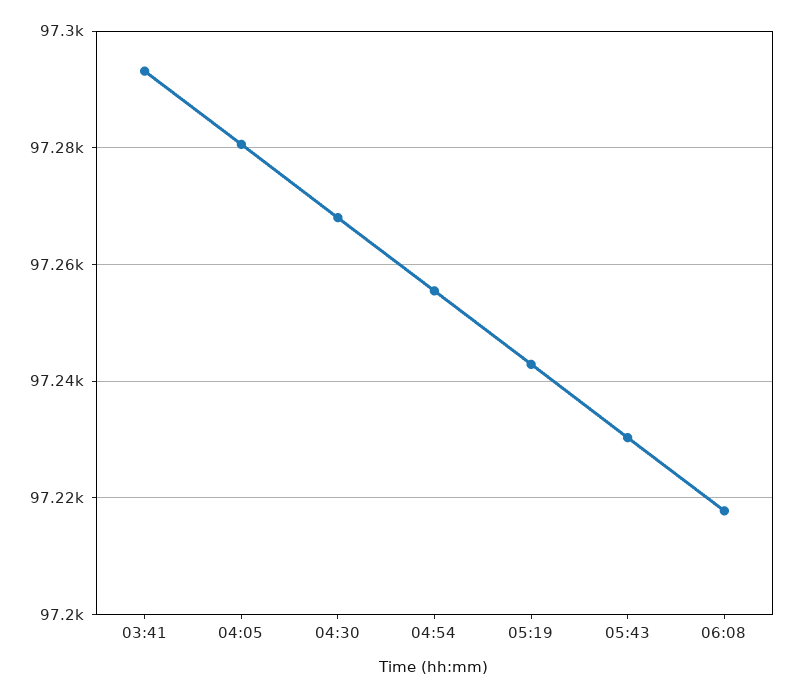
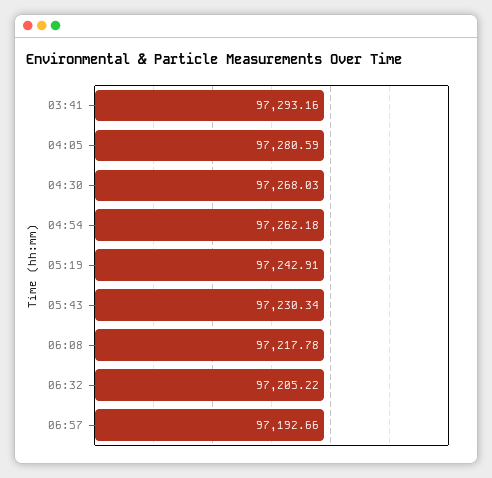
04:54: 97256 -> 97262.18
06:32: none -> 97205.22
06:57: none -> 97192.66

